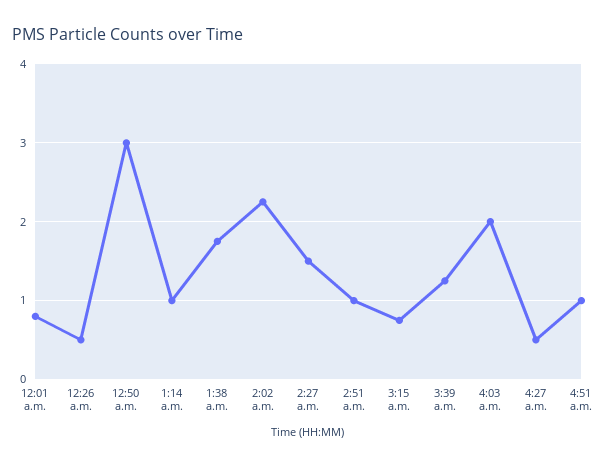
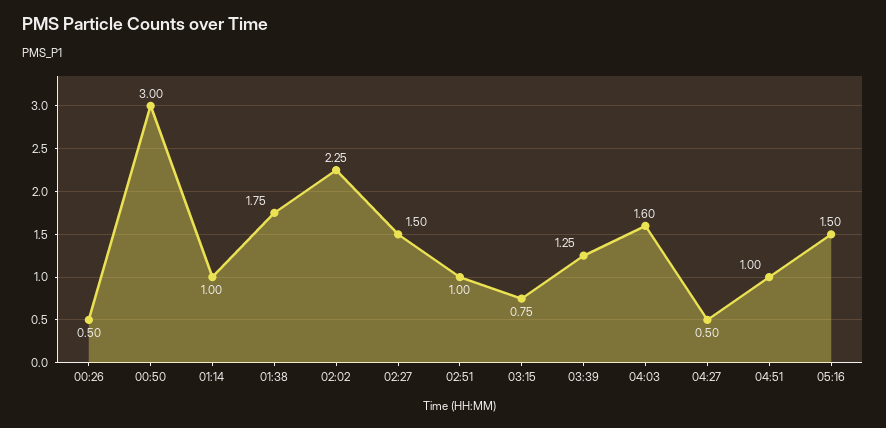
12:01 a.m.: 0.8 -> none
4:03 a.m.: 2 -> 1.6
05:16: none -> 1.5

